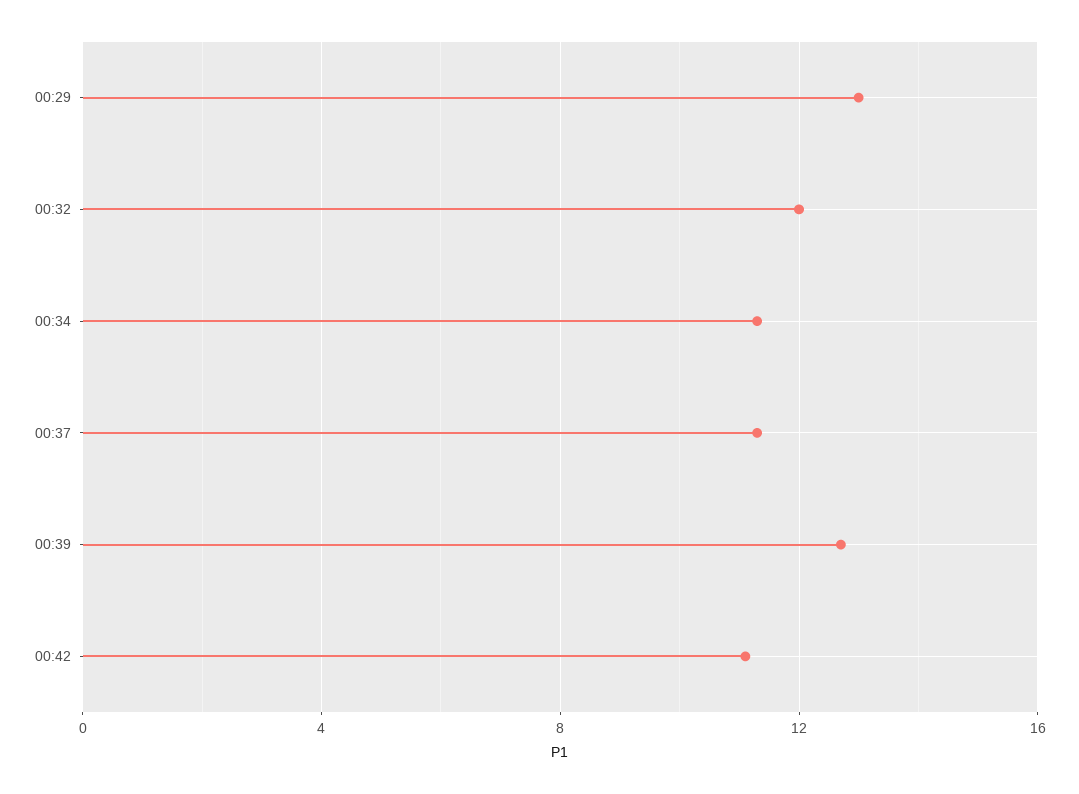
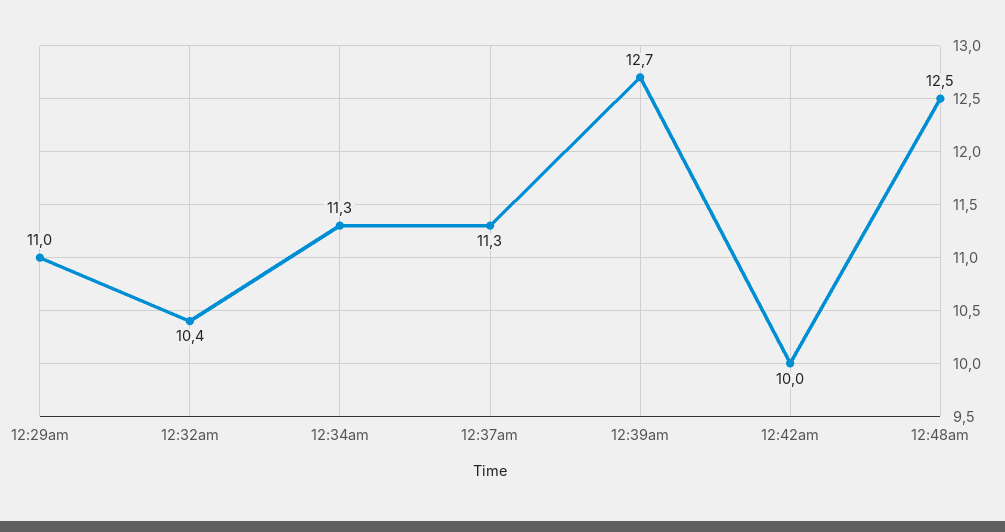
00:29: 13 -> 11
00:32: 12 -> 10.4
00:42: 11 -> 10
12:48am: none -> 12.5

